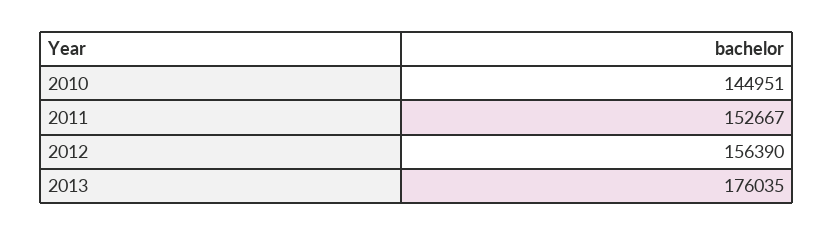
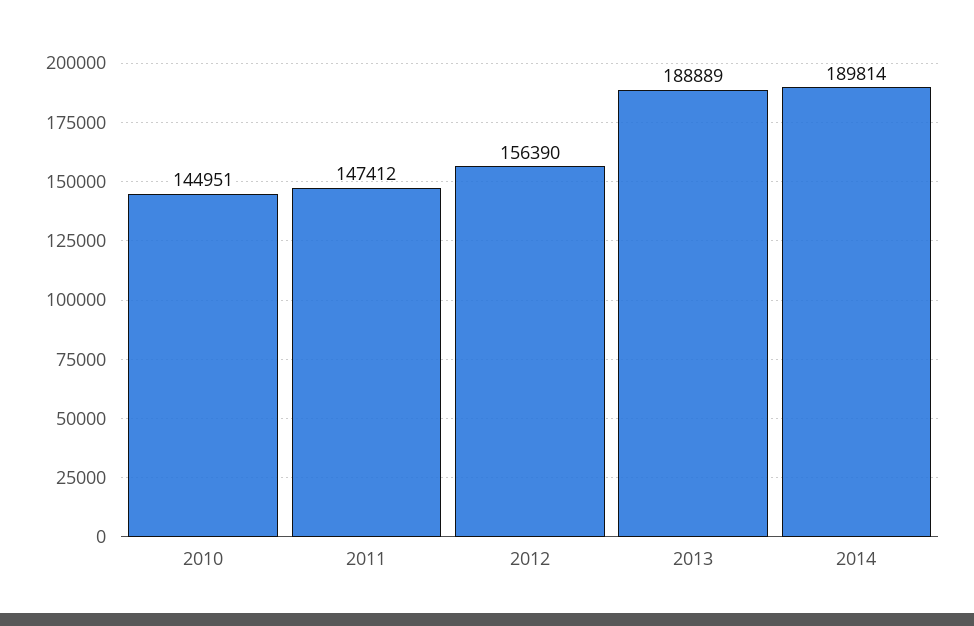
2011: 152667 -> 147412
2013: 176035 -> 188889
2014: none -> 189814

